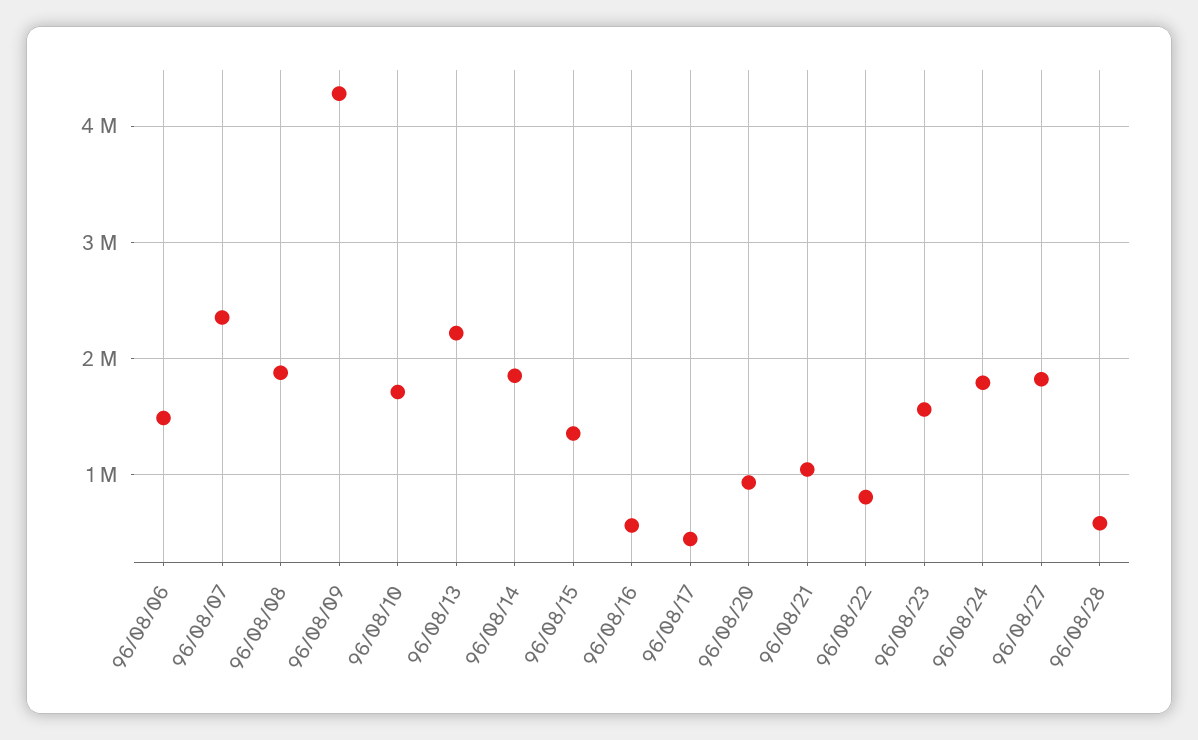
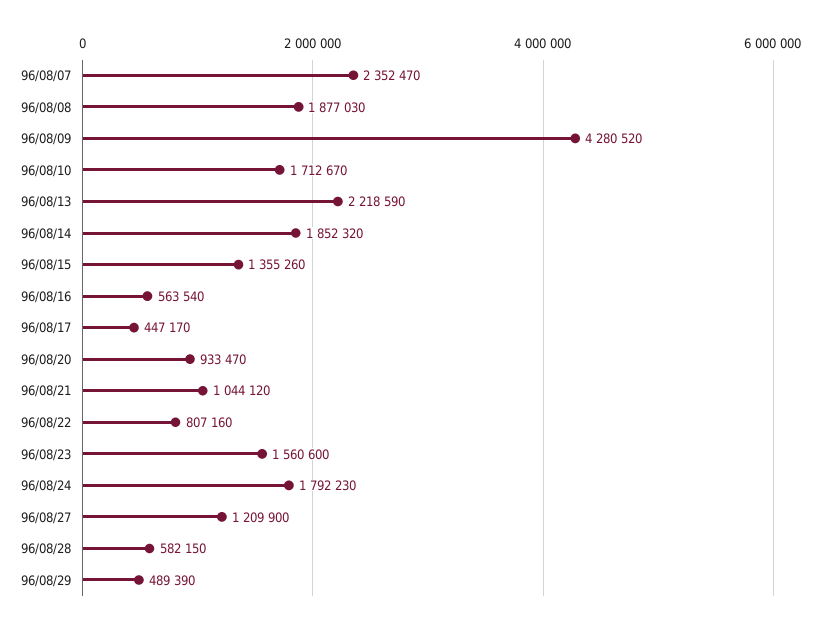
96/08/06: 1500000 -> none
96/08/27: 1800000 -> 1209900
96/08/29: none -> 489390

